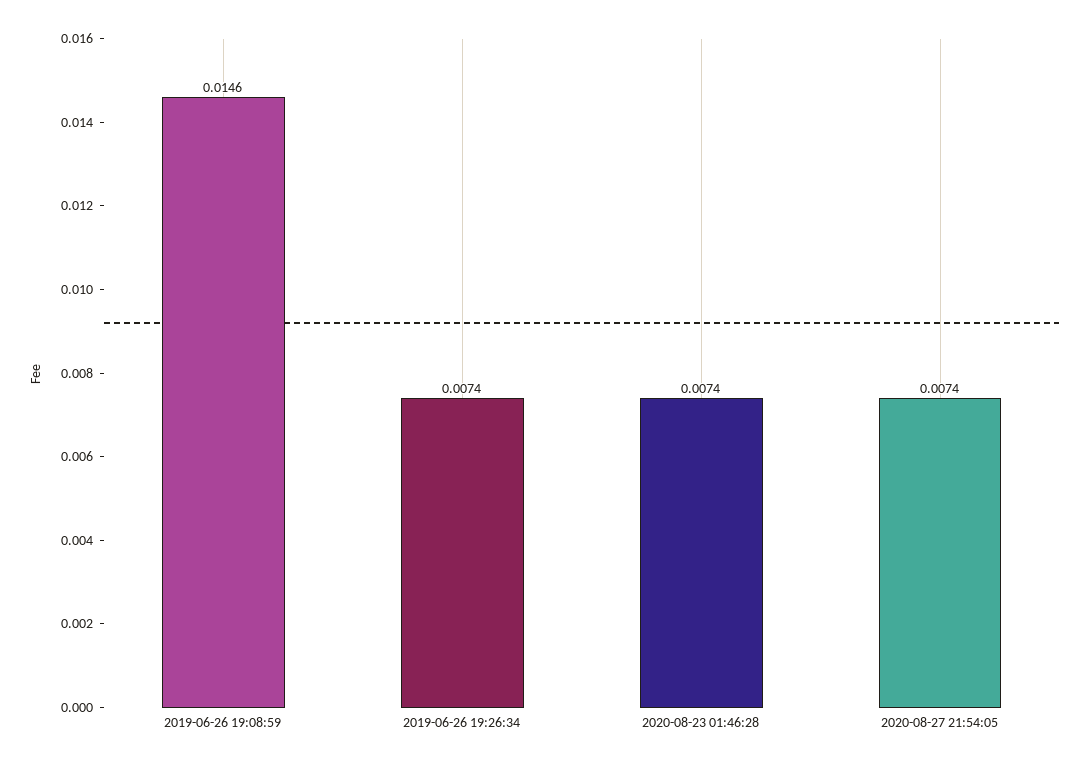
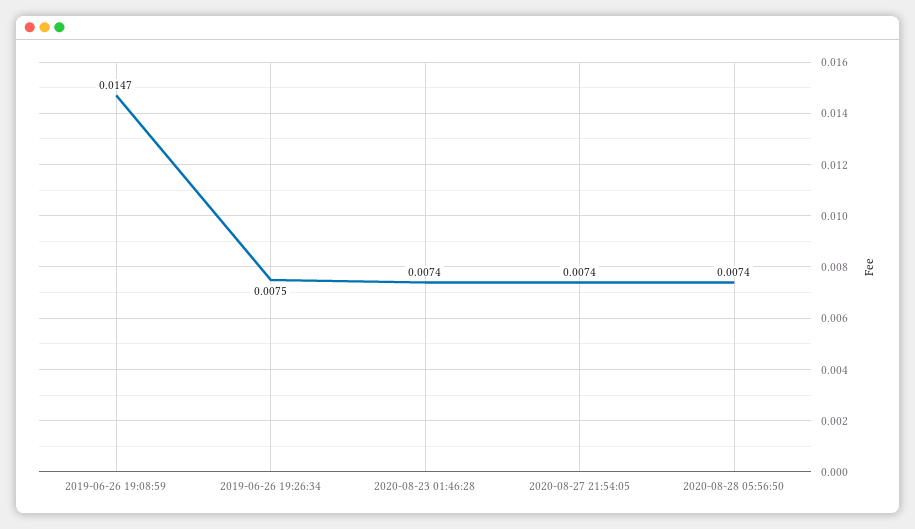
2019-06-26 19:08:59: 0.0146 -> 0.0147
2019-06-26 19:26:34: 0.0074 -> 0.0075
2020-08-28 05:56:50: none -> 0.0074

